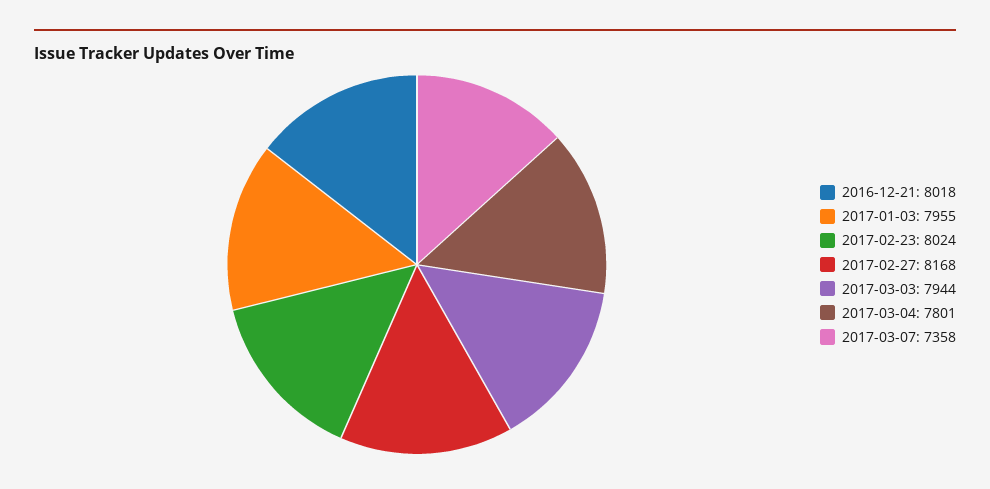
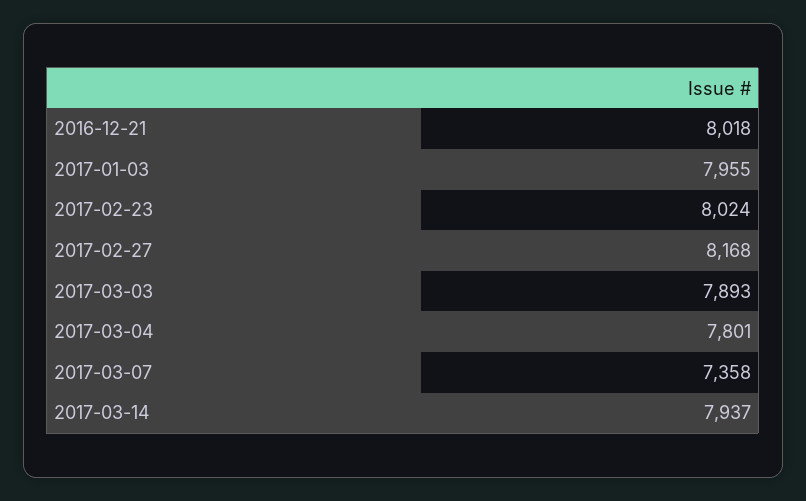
2017-03-03: 7944 -> 7893
2017-03-14: none -> 7937

